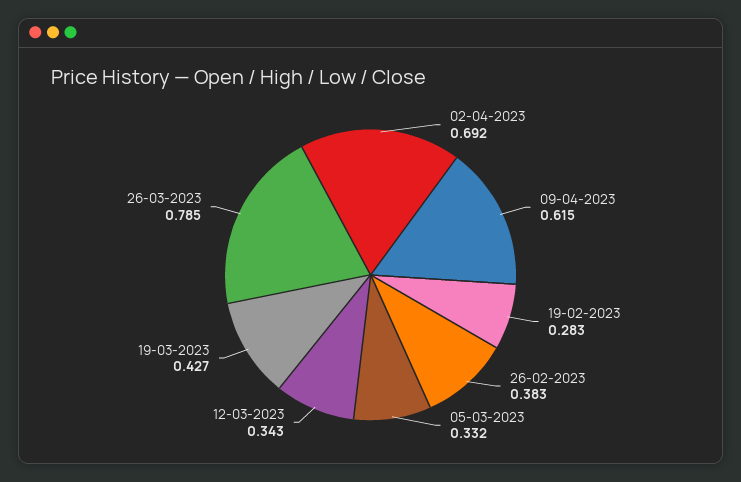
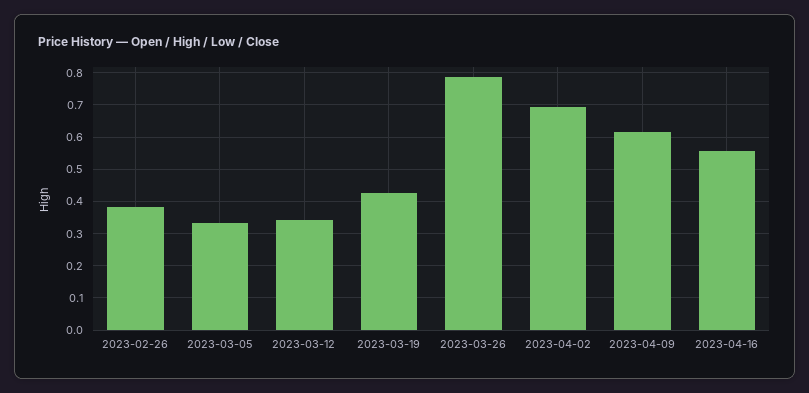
19-02-2023: 0.283 -> none
2023-04-16: none -> 0.56

